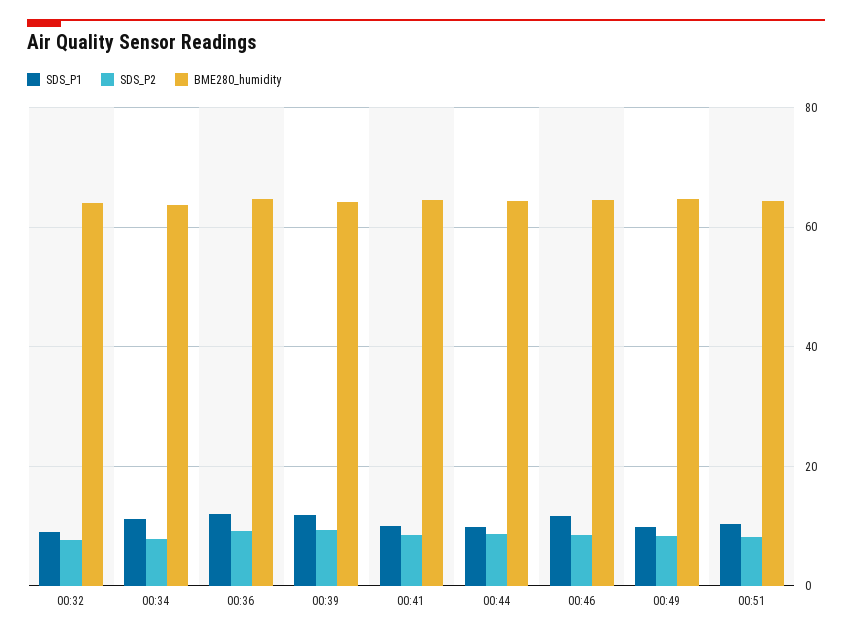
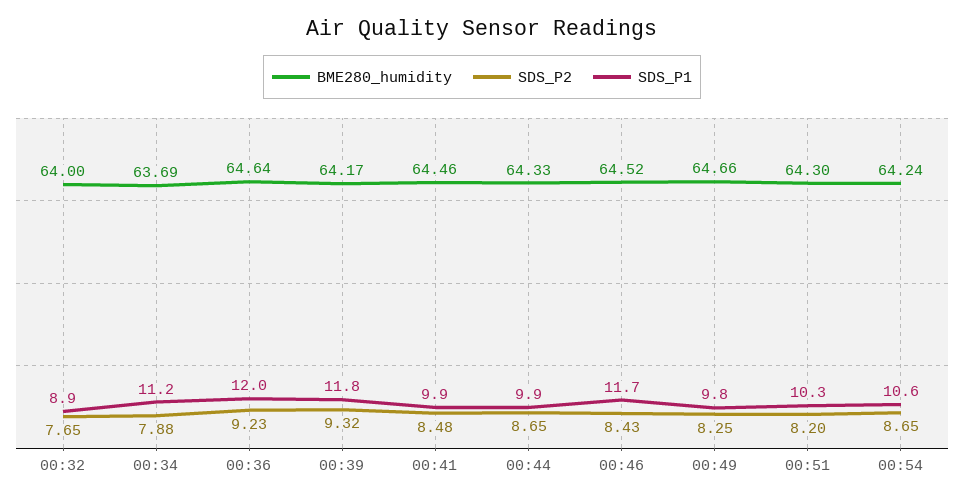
BME280_humidity, 00:54: none -> 64.24
SDS_P2, 00:54: none -> 8.65
SDS_P1, 00:54: none -> 10.6

